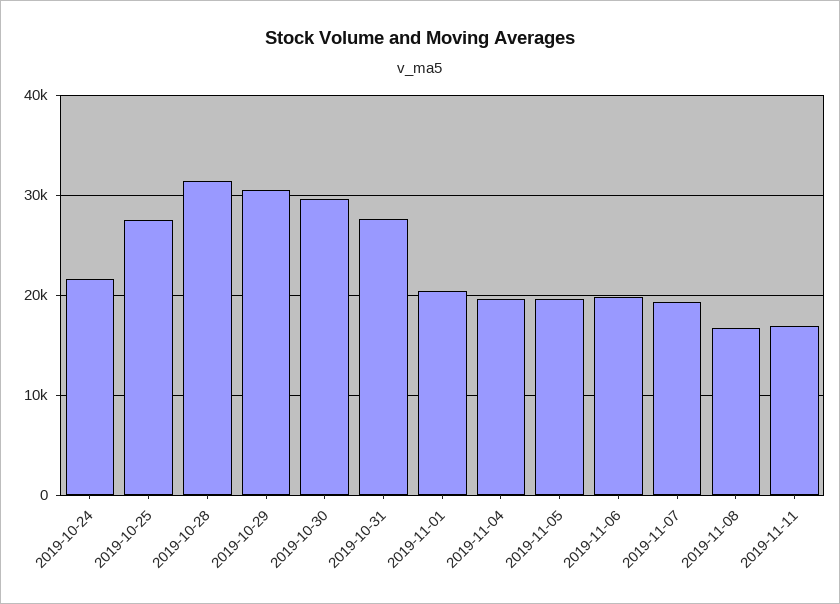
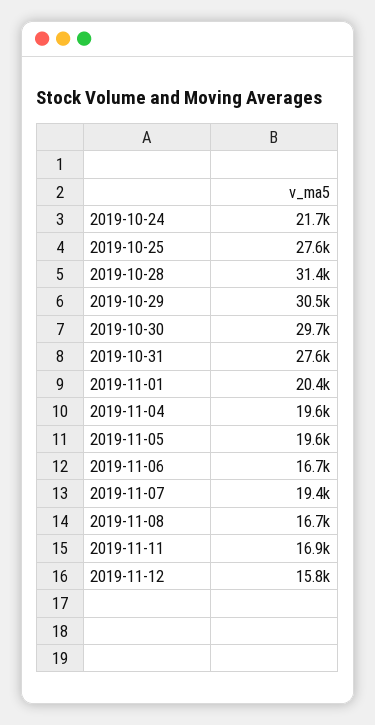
2019-11-06: 20000 -> 16700
2019-11-12: none -> 15800

